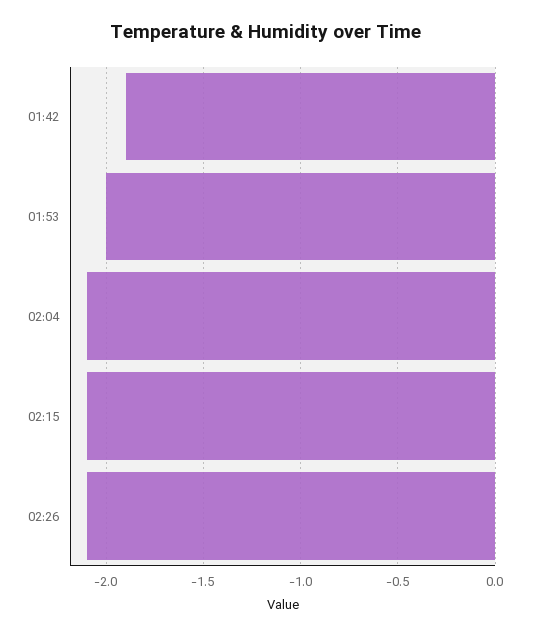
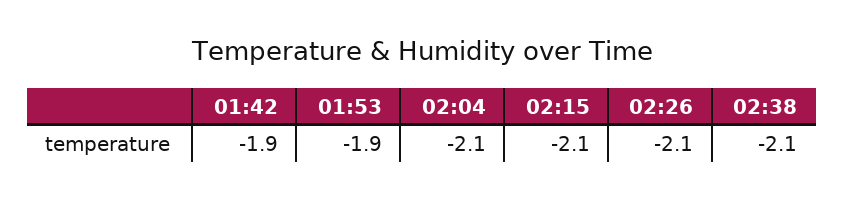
01:53: -2 -> -1.9
02:38: none -> -2.1

